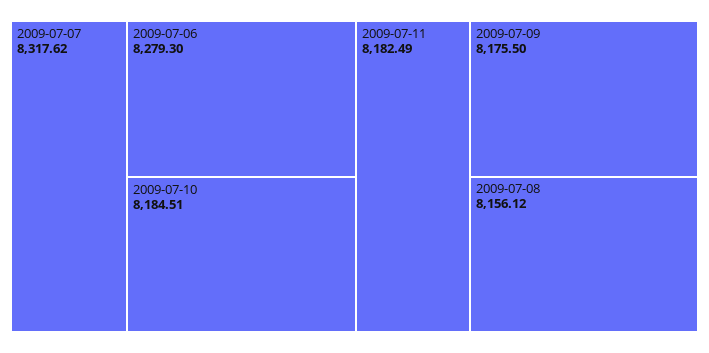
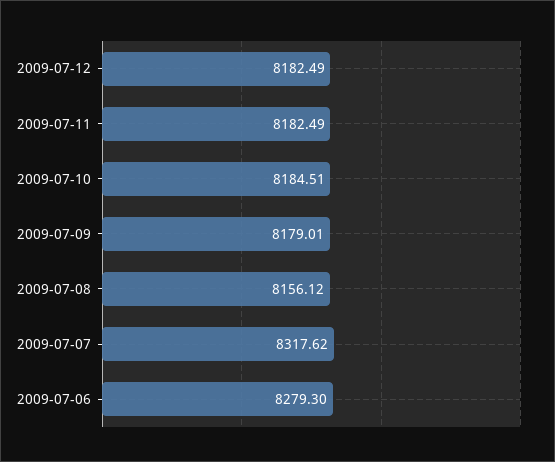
2009-07-09: 8175.5 -> 8179.01
2009-07-12: none -> 8182.49

